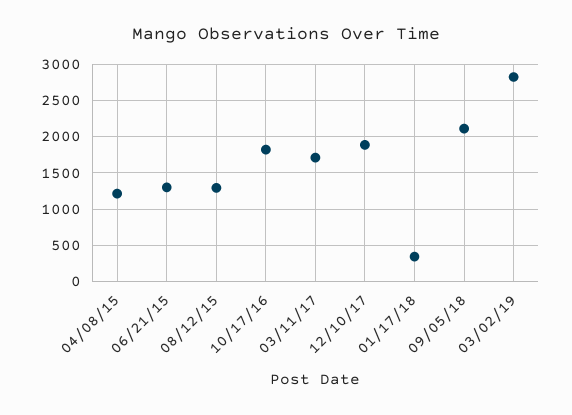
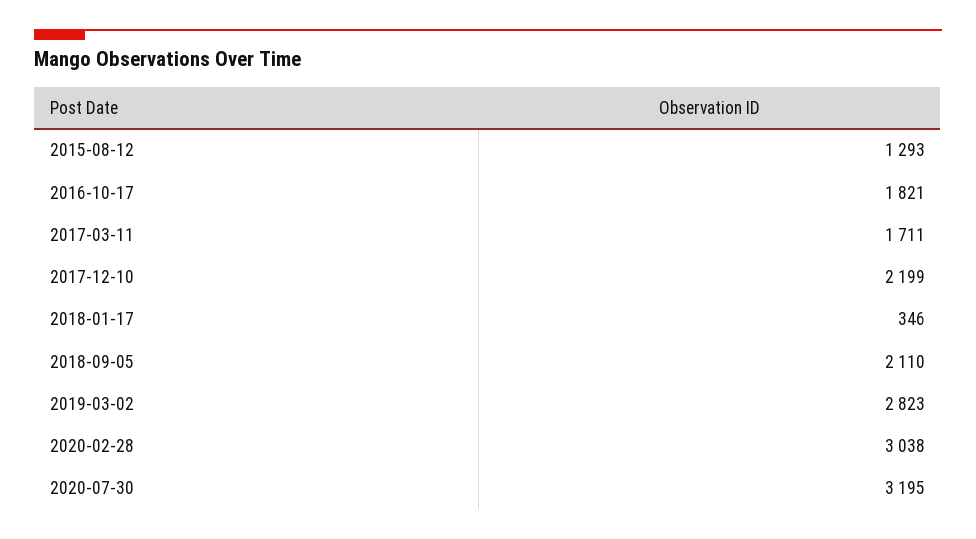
04/08/15: 1200 -> none
06/21/15: 1300 -> none
12/10/17: 1900 -> 2199
2020-02-28: none -> 3038
2020-07-30: none -> 3195

